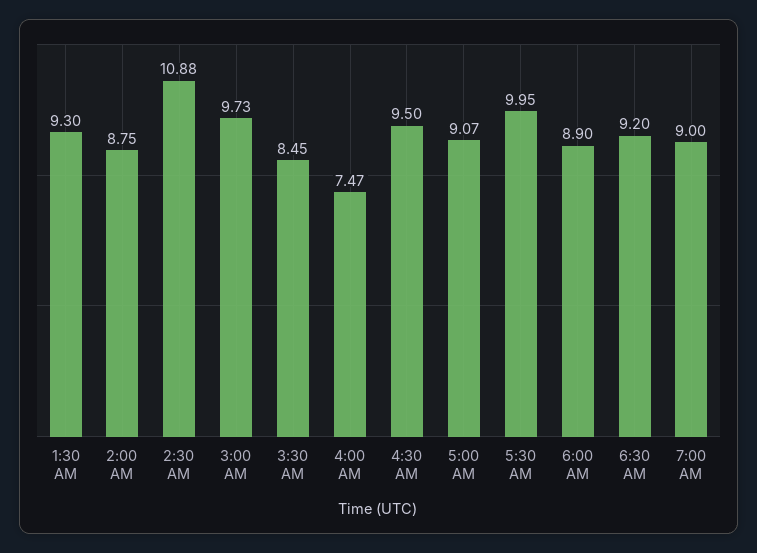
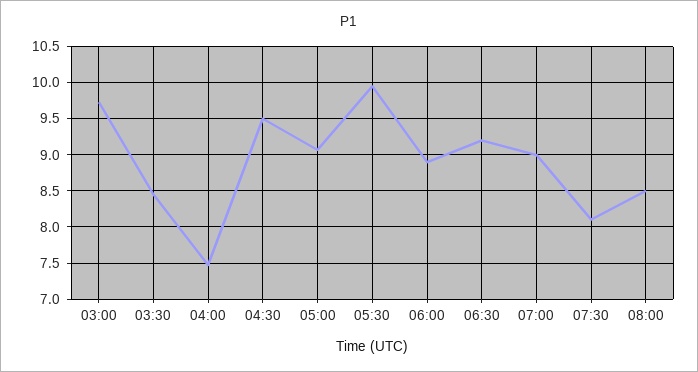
1:30 AM: 9.3 -> none
2:00 AM: 8.75 -> none
2:30 AM: 10.88 -> none
07:30: none -> 8.1
08:00: none -> 8.5

